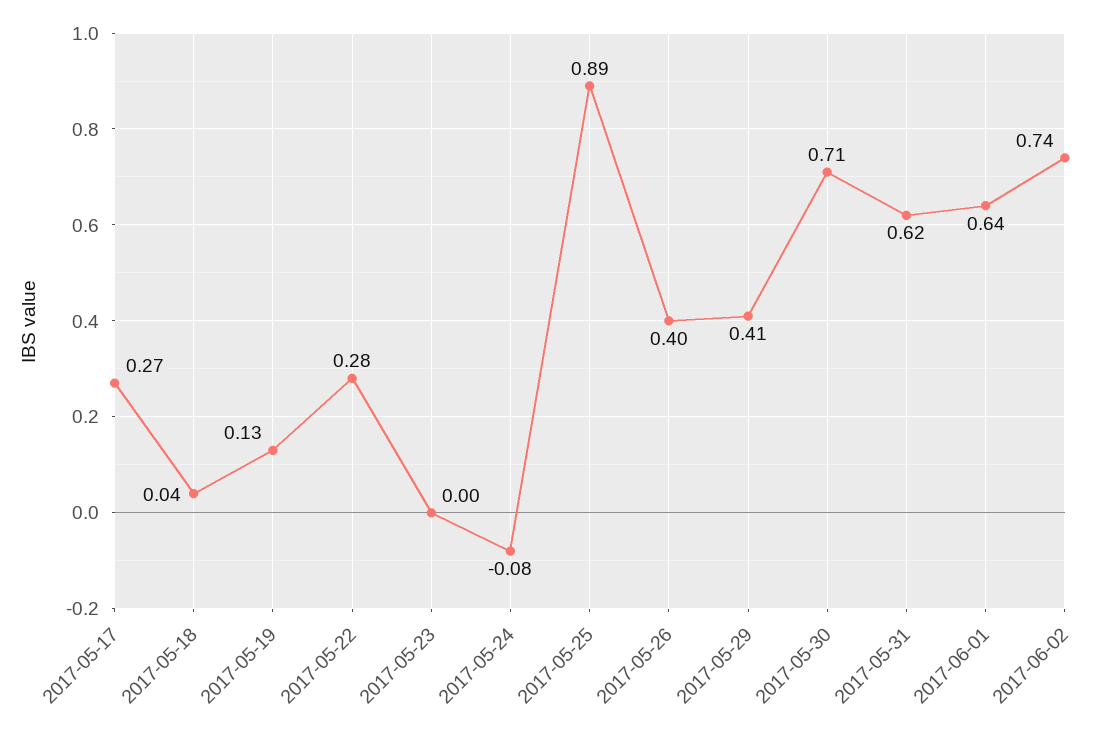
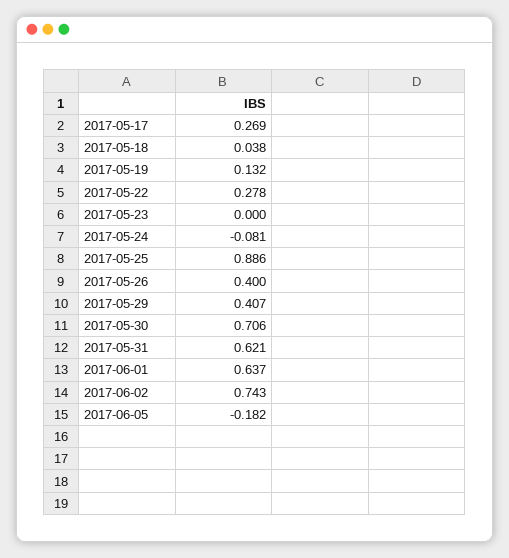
2017-06-05: none -> -0.182

